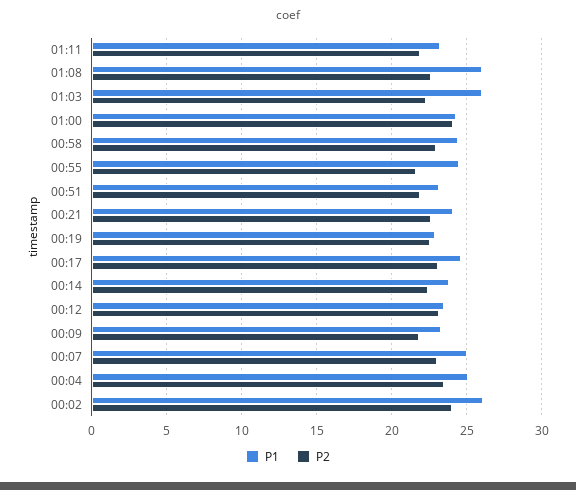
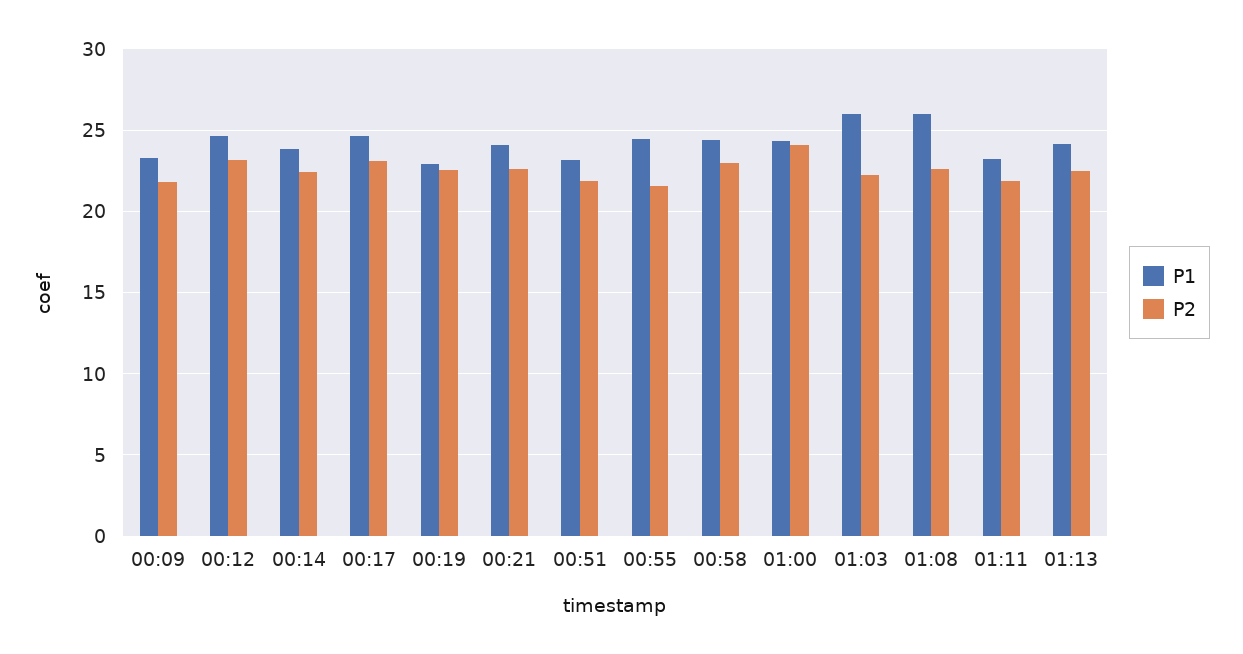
P1, 00:12: 23.5 -> 24.5
P1, 00:07: 25 -> none
P2, 00:07: 23 -> none
P1, 00:04: 25 -> none
P2, 00:04: 23.5 -> none
P1, 00:02: 26 -> none
P2, 00:02: 24 -> none
P1, 01:13: none -> 24
P2, 01:13: none -> 22.5

